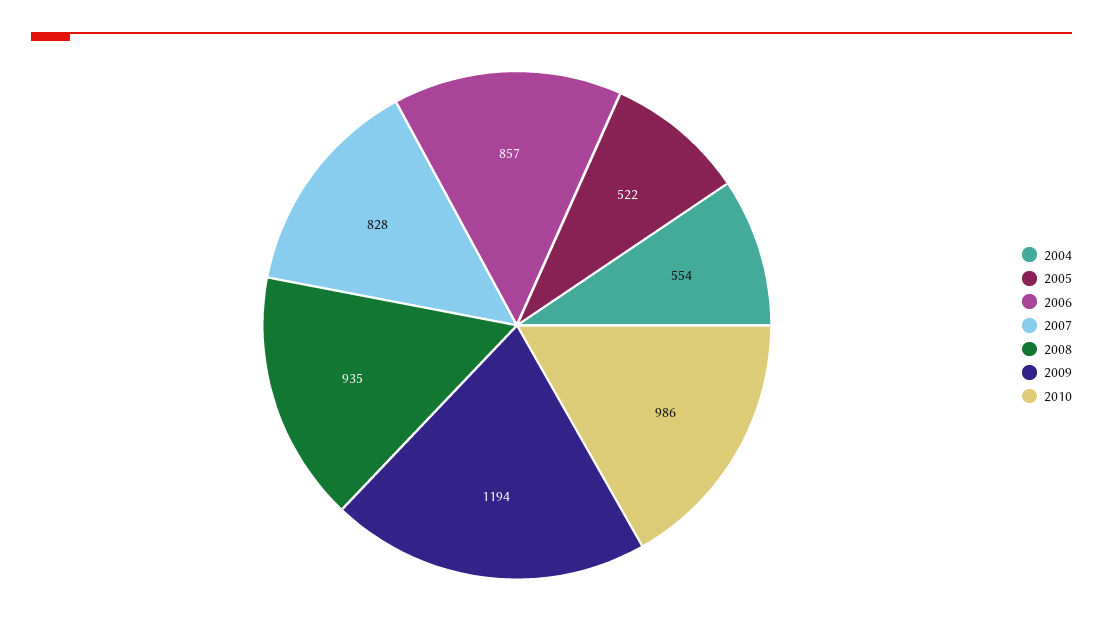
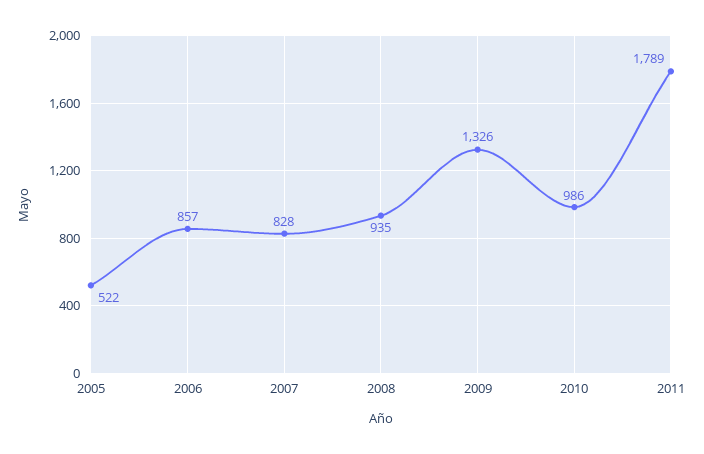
2004: 554 -> none
2009: 1194 -> 1326
2011: none -> 1789

